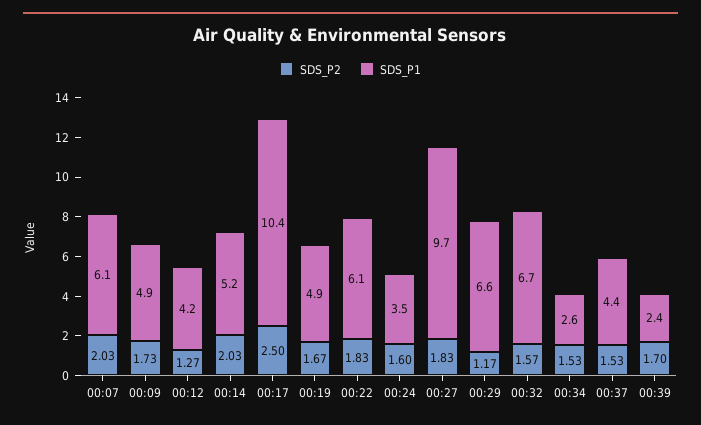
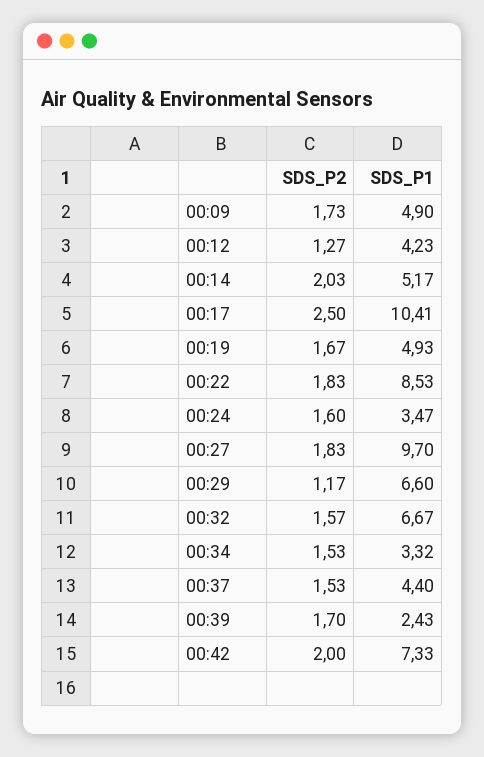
SDS_P2, 00:07: 2.03 -> none
SDS_P1, 00:07: 6.1 -> none
SDS_P1, 00:22: 6.1 -> 8.53
SDS_P1, 00:34: 2.6 -> 3.32
SDS_P2, 00:42: none -> 2
SDS_P1, 00:42: none -> 7.33

